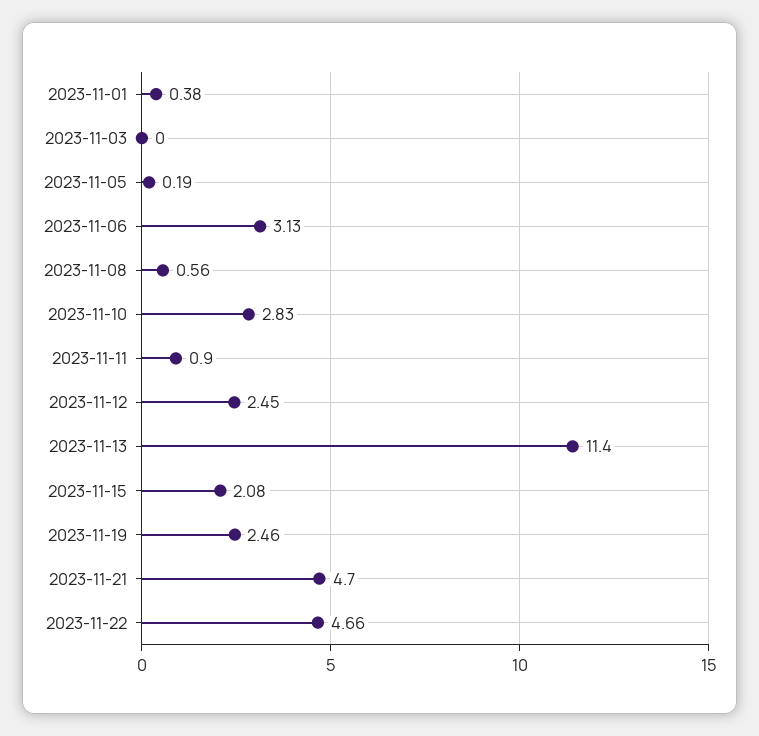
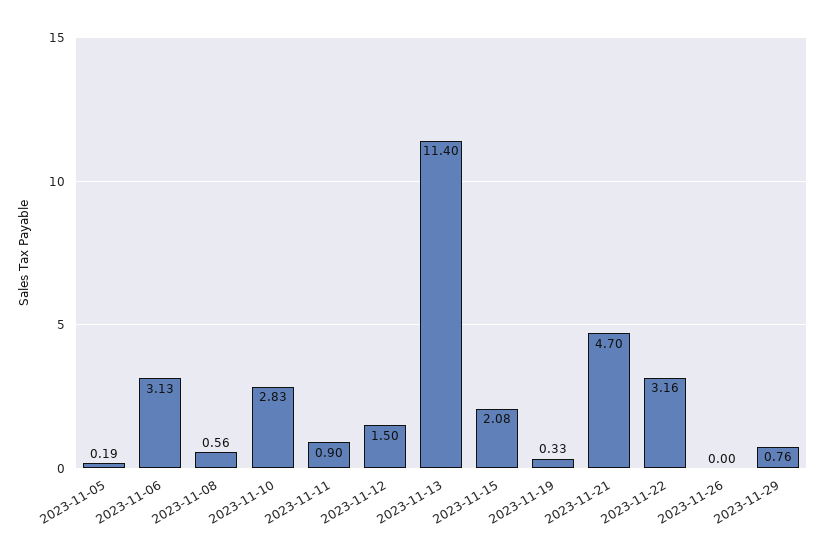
2023-11-01: 0.38 -> none
2023-11-03: 0 -> none
2023-11-12: 2.45 -> 1.5
2023-11-19: 2.46 -> 0.33
2023-11-22: 4.66 -> 3.16
2023-11-26: none -> 0
2023-11-29: none -> 0.76

